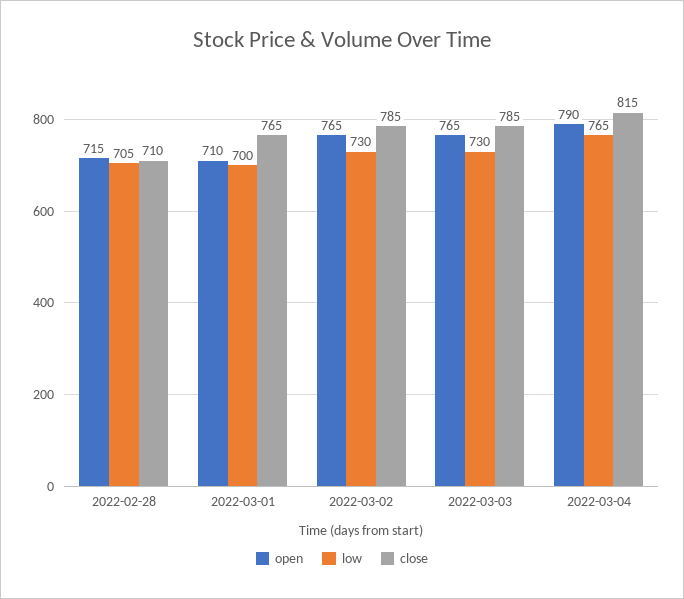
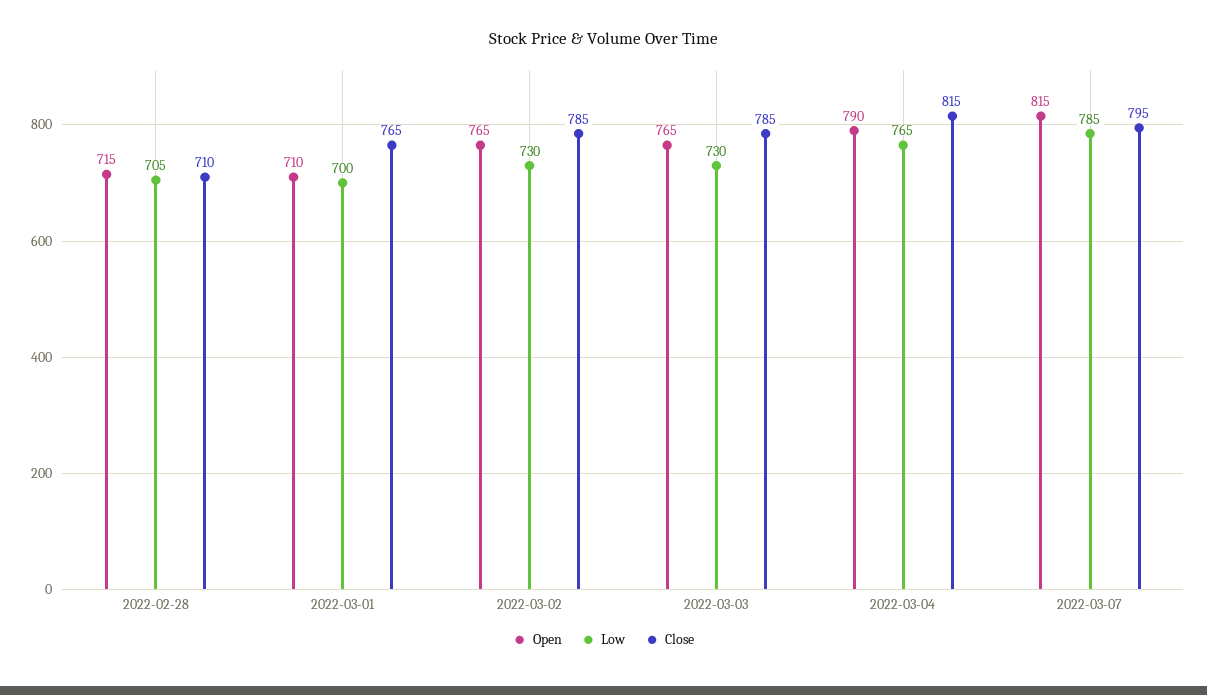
open, 2022-03-07: none -> 815
low, 2022-03-07: none -> 785
close, 2022-03-07: none -> 795

